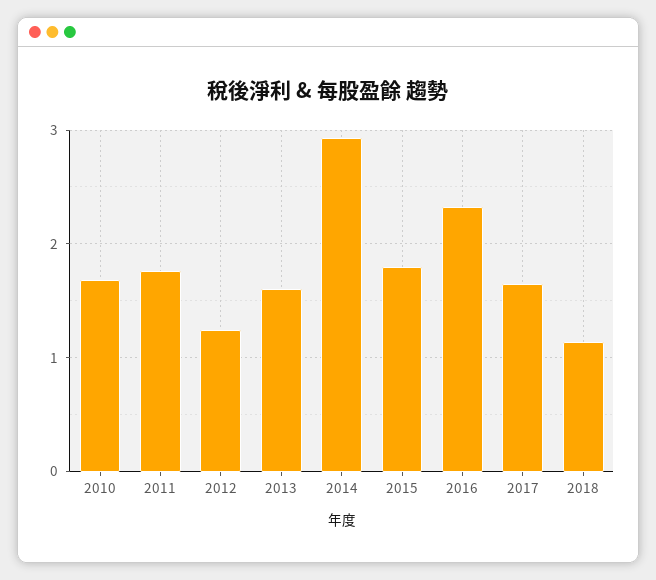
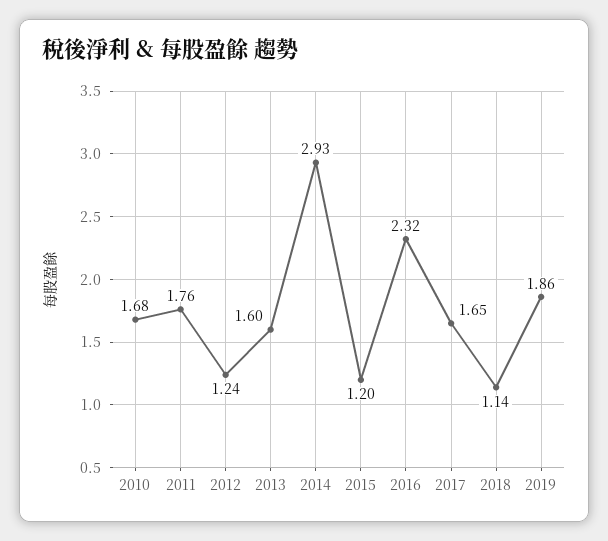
2015: 1.8 -> 1.2
2019: none -> 1.86

